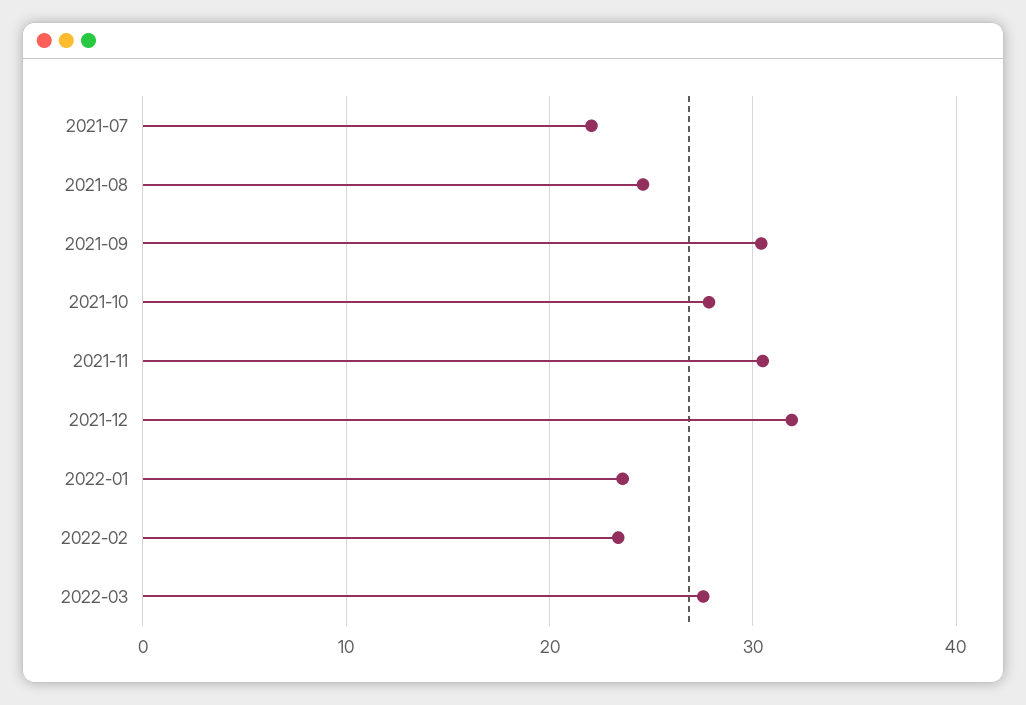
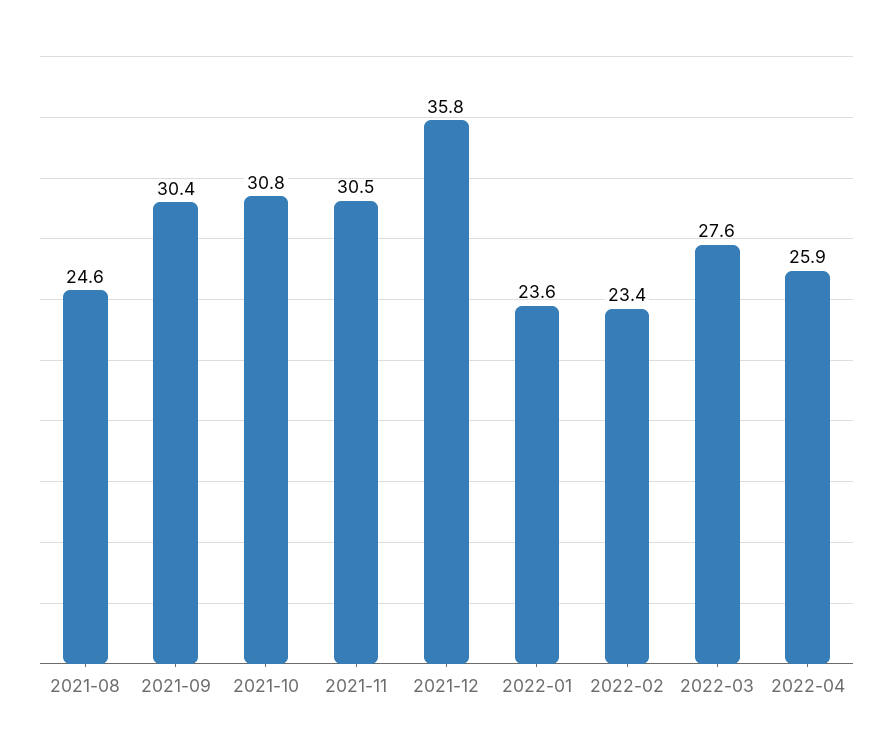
2021-07: 22 -> none
2021-10: 28 -> 30.8
2021-12: 32 -> 35.8
2022-04: none -> 25.9

